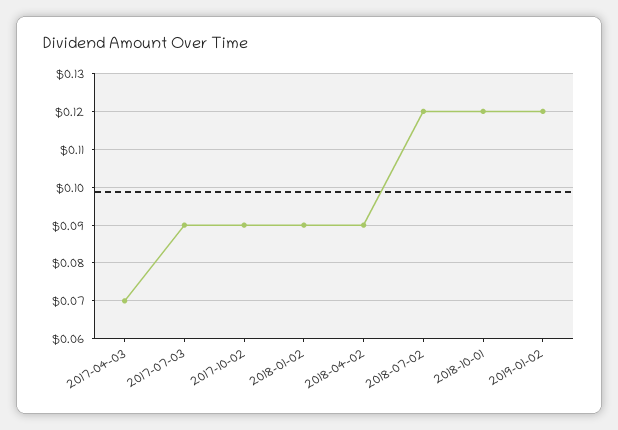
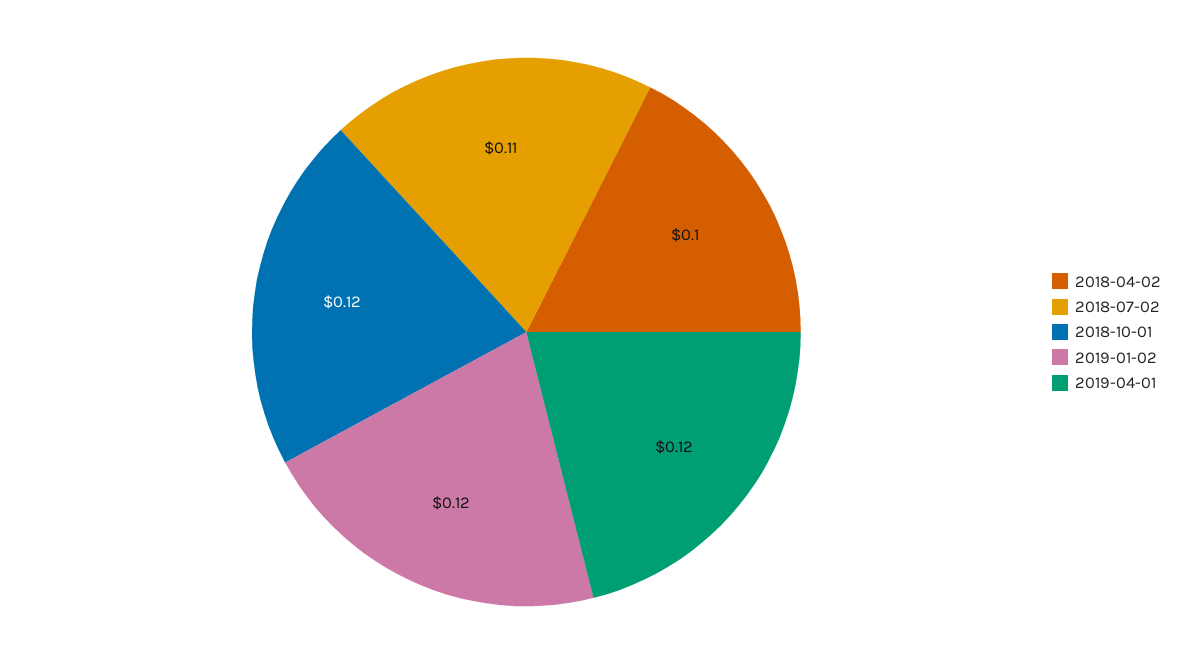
2017-04-03: 0.07 -> none
2017-07-03: 0.09 -> none
2017-10-02: 0.09 -> none
2018-01-02: 0.09 -> none
2018-04-02: 0.09 -> 0.1
2018-07-02: 0.12 -> 0.11
2019-04-01: none -> 0.12

